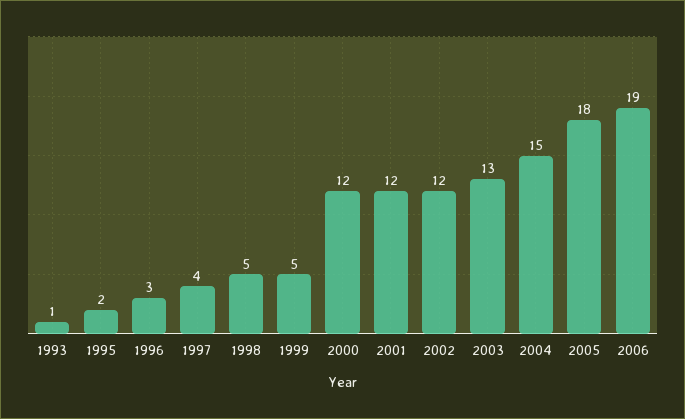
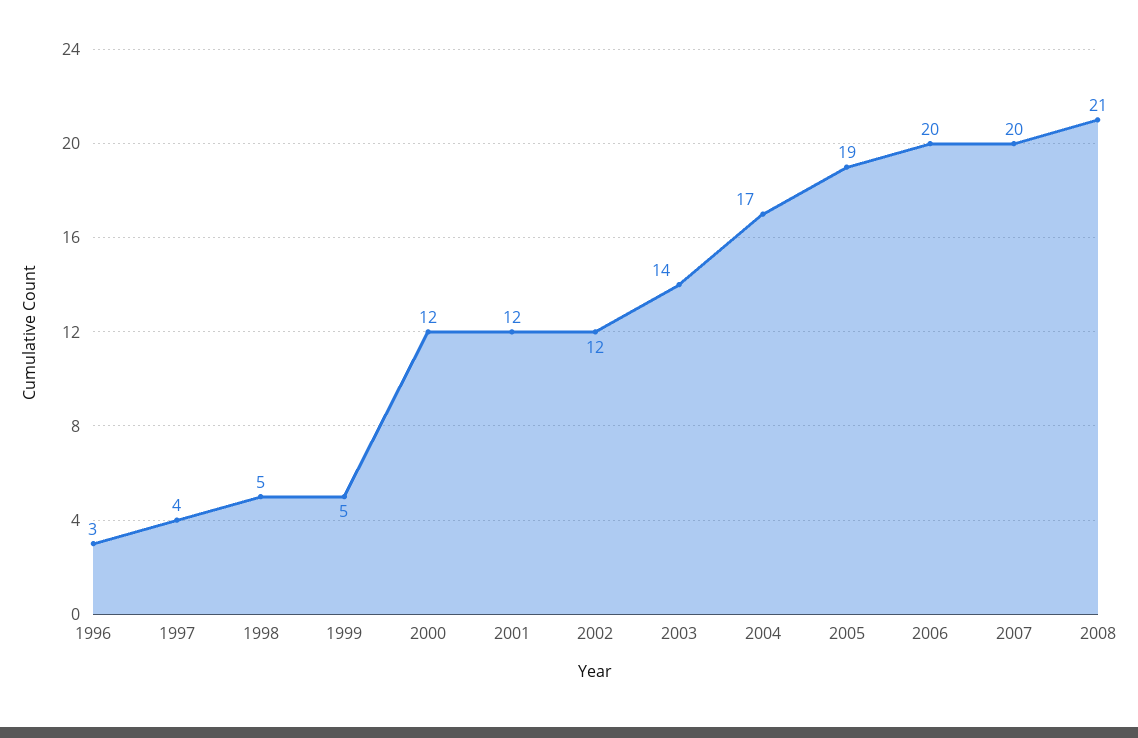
1993: 1 -> none
1995: 2 -> none
2003: 13 -> 14
2004: 15 -> 17
2005: 18 -> 19
2006: 19 -> 20
2007: none -> 20
2008: none -> 21

